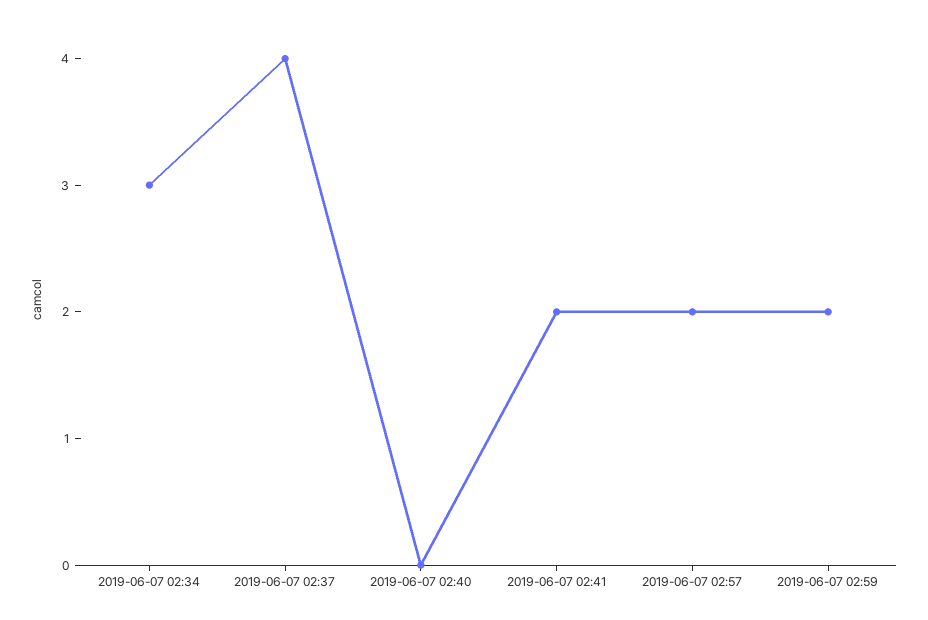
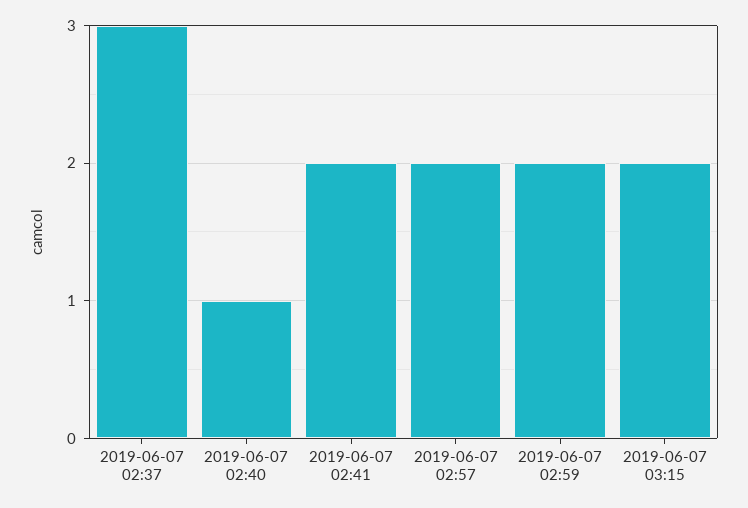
2019-06-07 02:34: 3 -> none
2019-06-07 02:37: 4 -> 3
2019-06-07 02:40: 0 -> 1
2019-06-07 03:15: none -> 2

